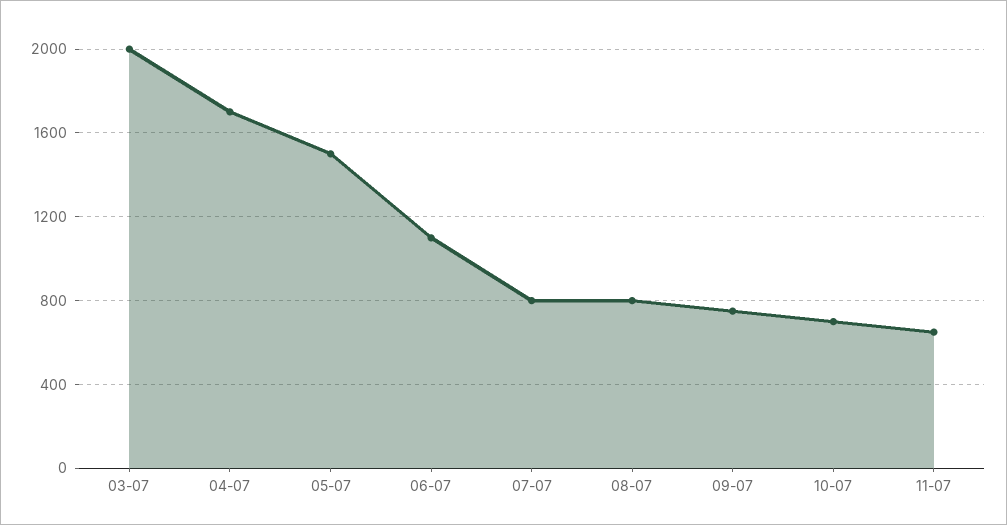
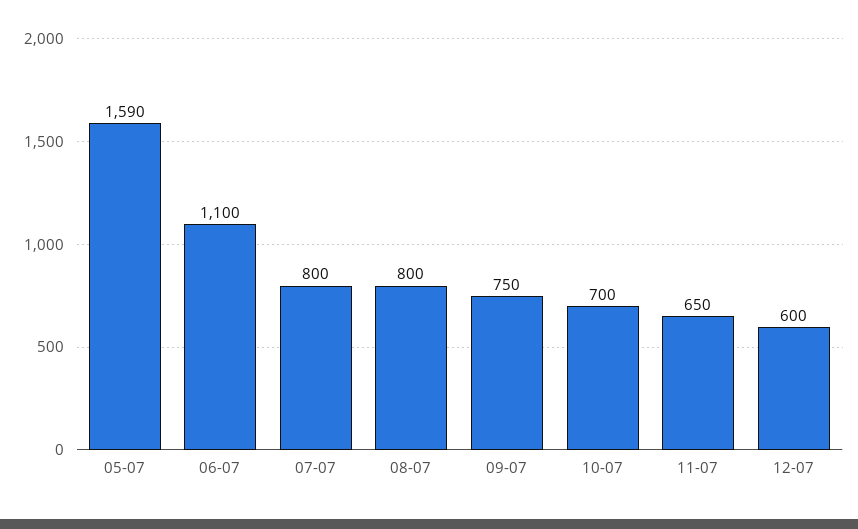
03-07: 2000 -> none
04-07: 1700 -> none
05-07: 1500 -> 1590
12-07: none -> 600

